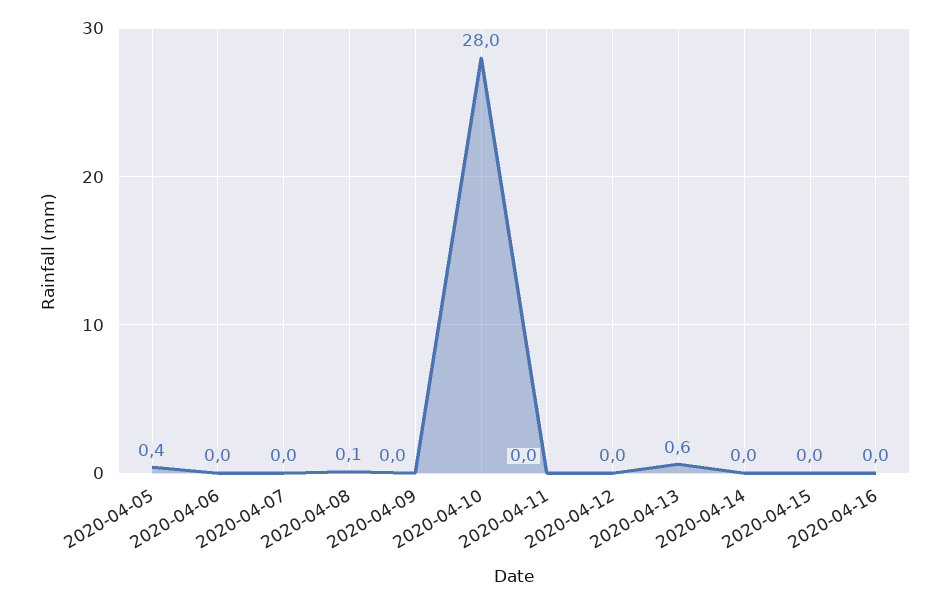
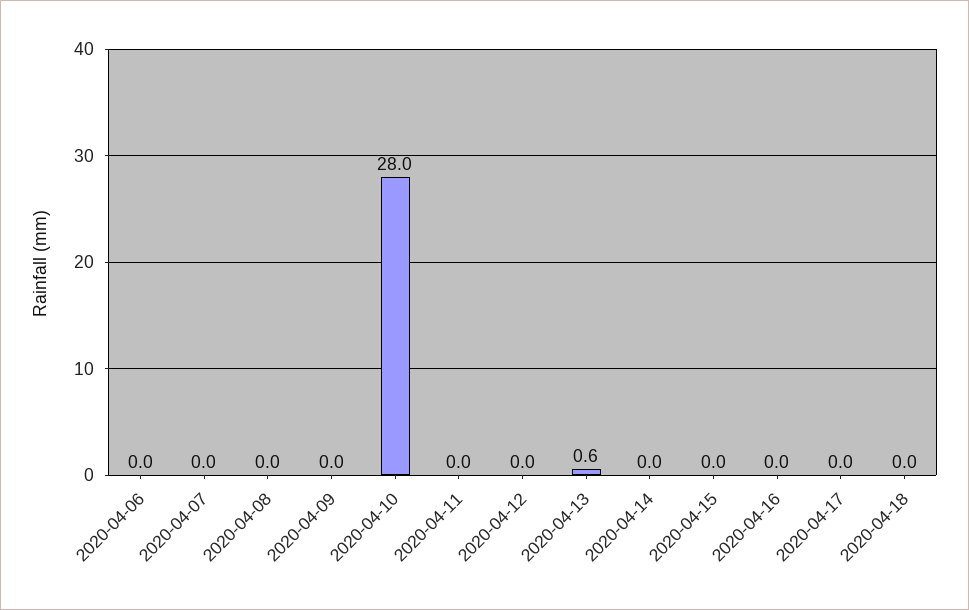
2020-04-05: 0.4 -> none
2020-04-08: 0.1 -> 0
2020-04-17: none -> 0
2020-04-18: none -> 0

